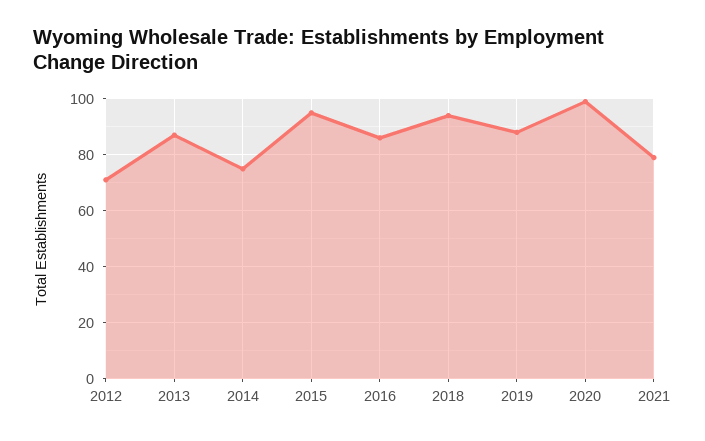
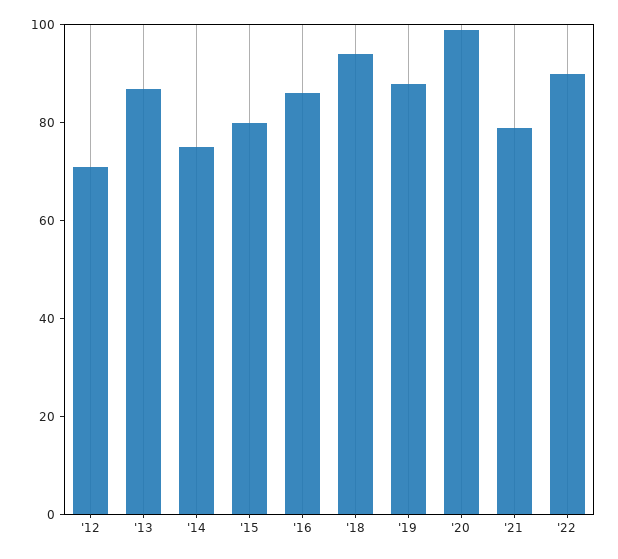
2015: 95 -> 80
'22: none -> 90

